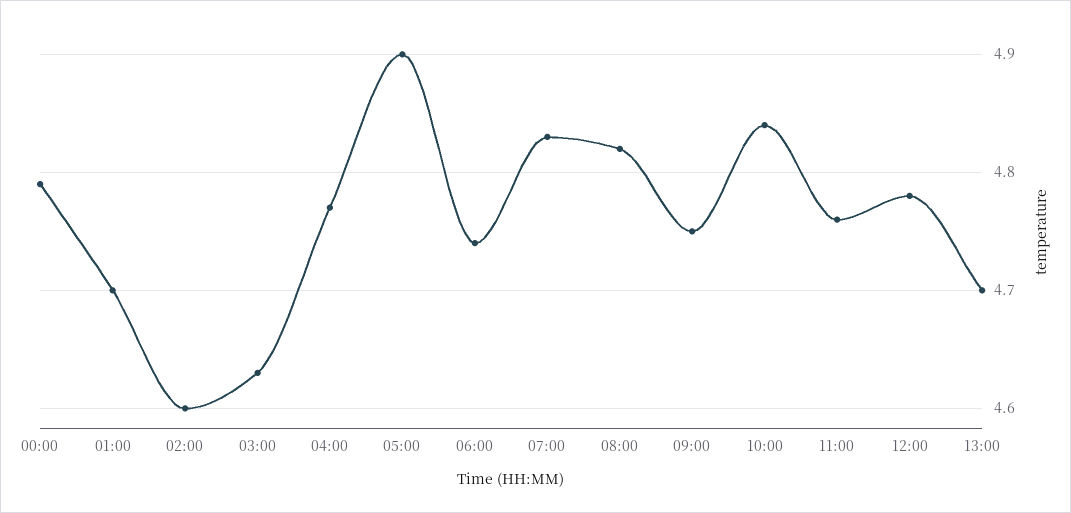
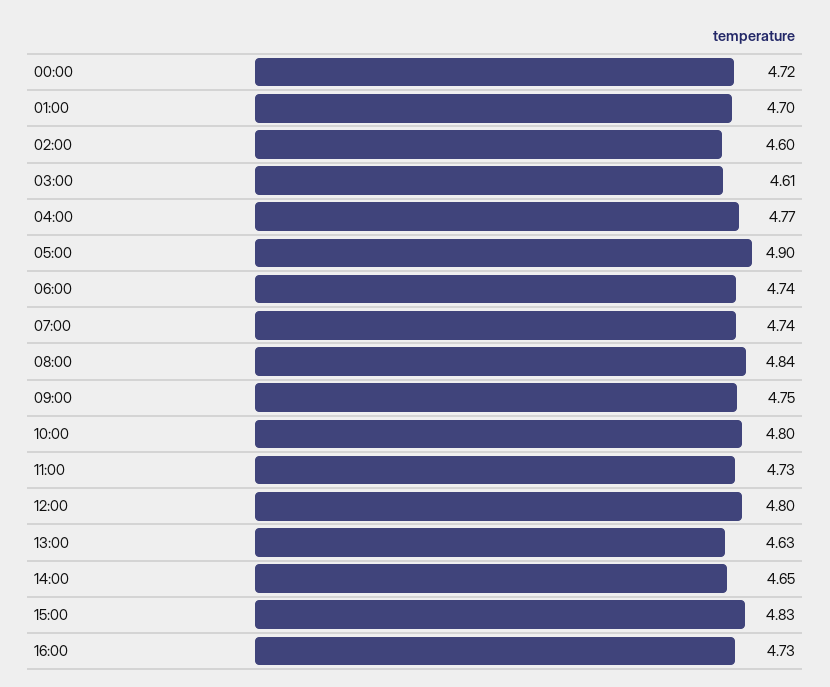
00:00: 4.79 -> 4.72
03:00: 4.63 -> 4.61
07:00: 4.83 -> 4.74
08:00: 4.82 -> 4.84
10:00: 4.84 -> 4.8
11:00: 4.76 -> 4.73
12:00: 4.78 -> 4.8
13:00: 4.7 -> 4.63
14:00: none -> 4.65
15:00: none -> 4.83
16:00: none -> 4.73

